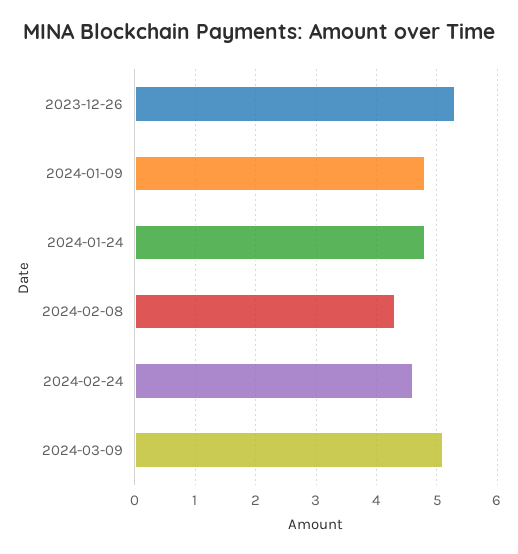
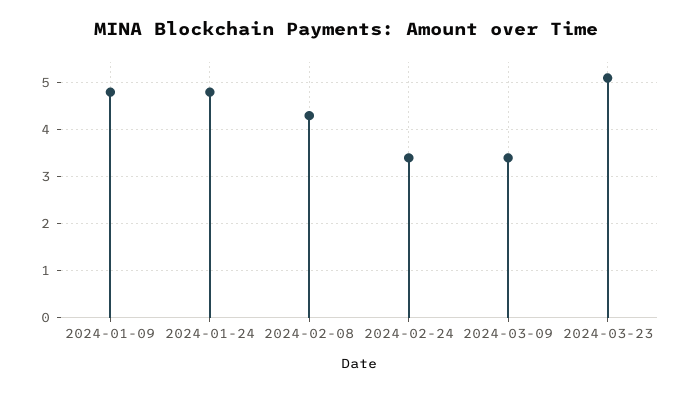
2023-12-26: 5.3 -> none
2024-02-24: 4.6 -> 3.5
2024-03-09: 5.1 -> 3.5
2024-03-23: none -> 5

